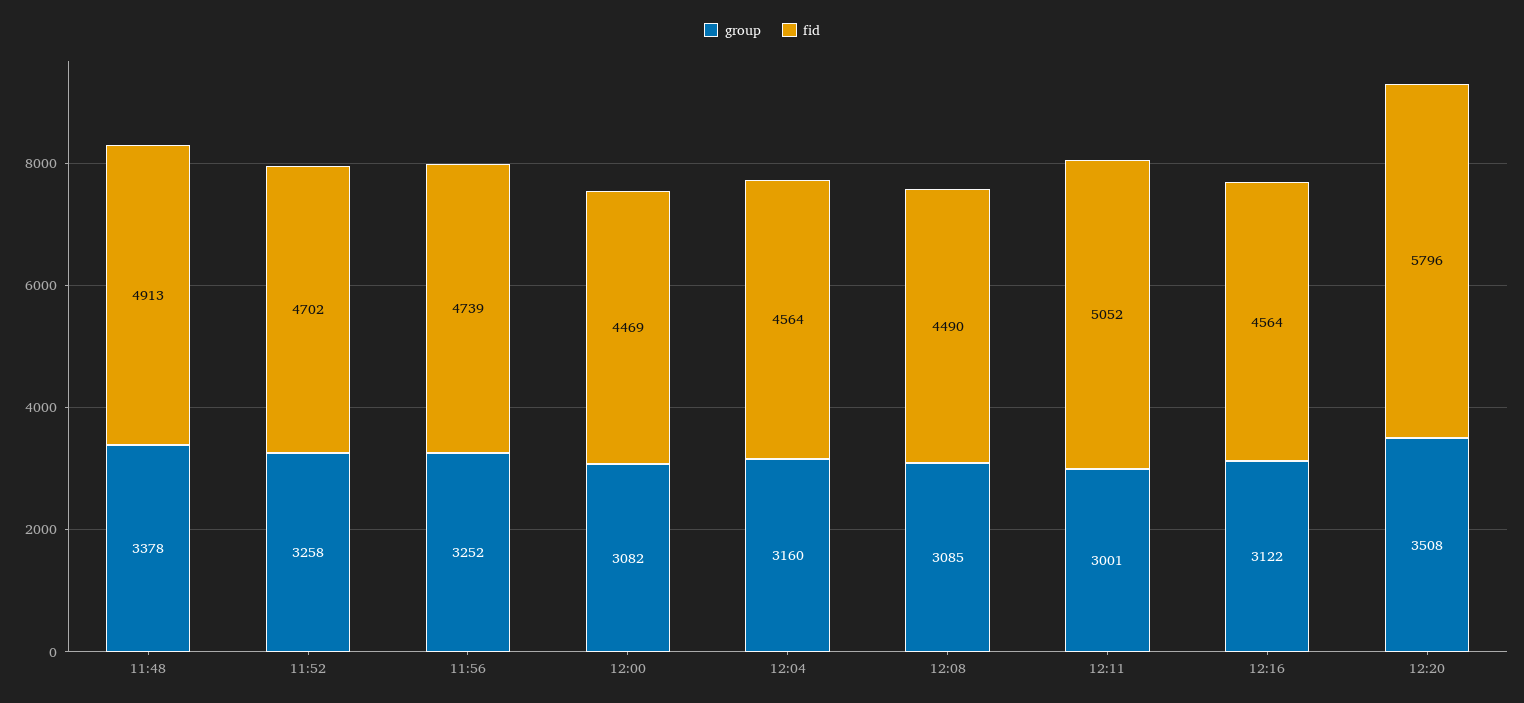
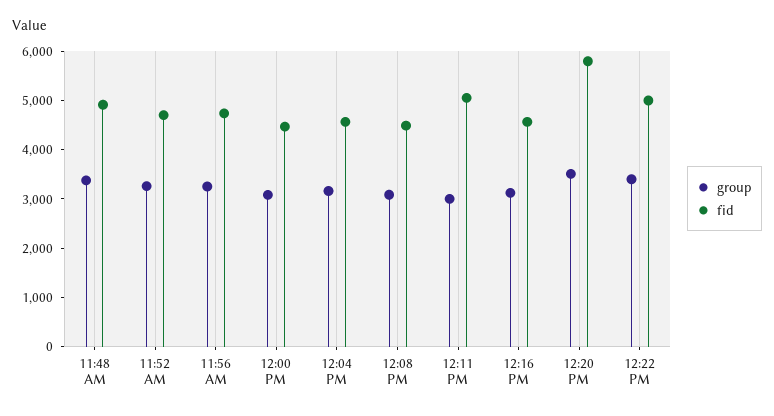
group, 12:22 PM: none -> 3400
fid, 12:22 PM: none -> 5000

